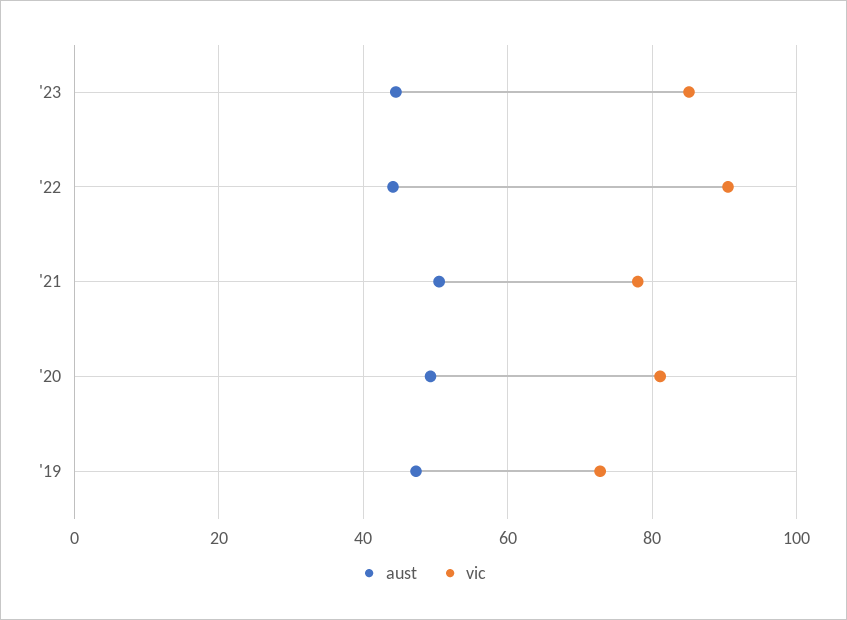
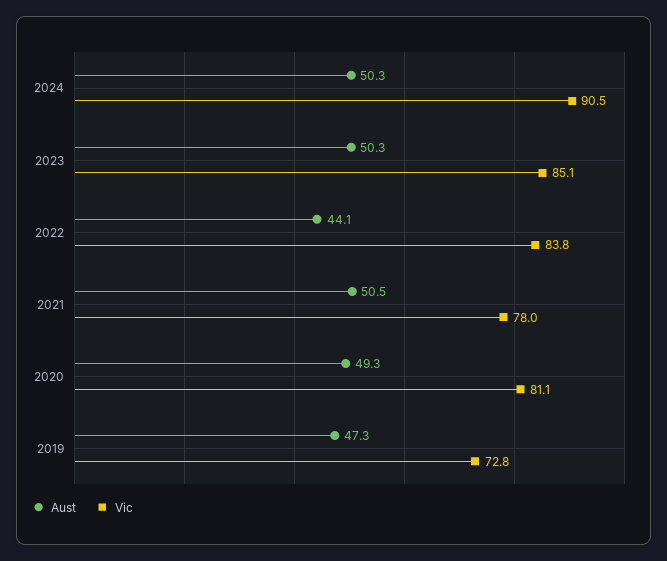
aust, '23: 44 -> 50.3
vic, '22: 90 -> 83.8
aust, 2024: none -> 50.3
vic, 2024: none -> 90.5

